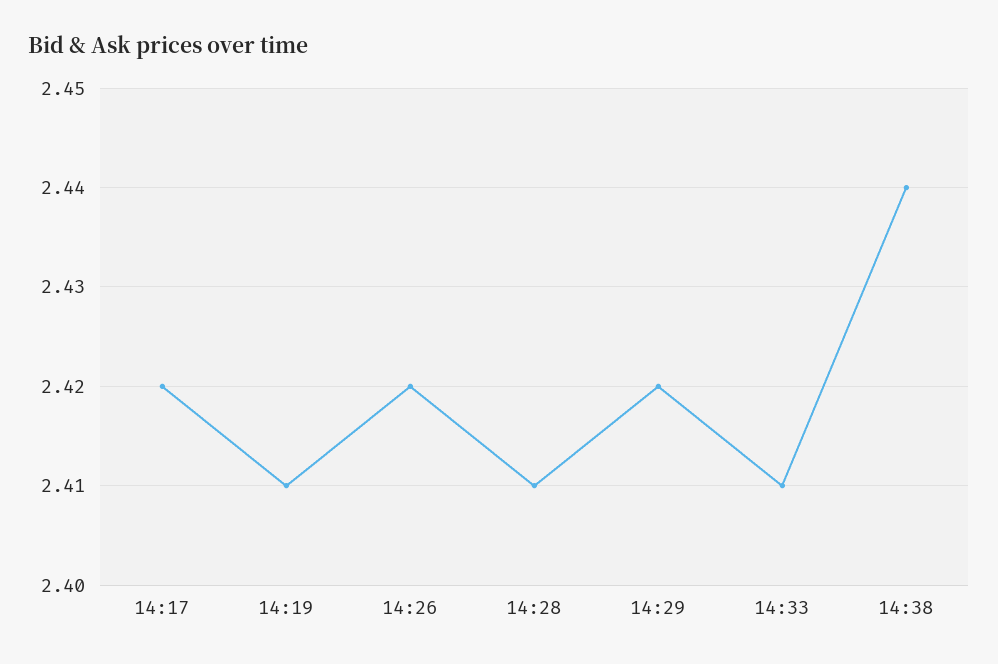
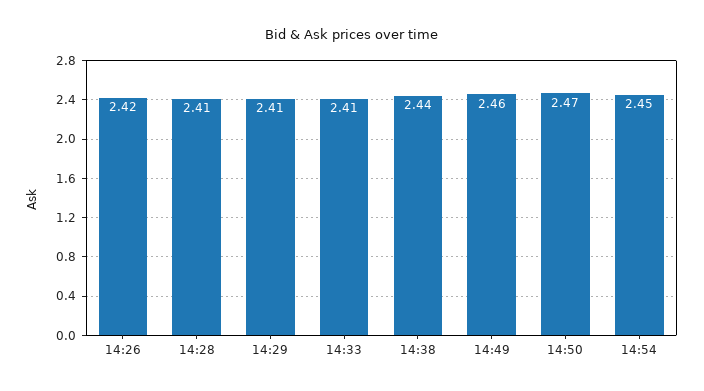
14:17: 2.42 -> none
14:19: 2.41 -> none
14:29: 2.42 -> 2.41
14:49: none -> 2.46
14:50: none -> 2.47
14:54: none -> 2.45

